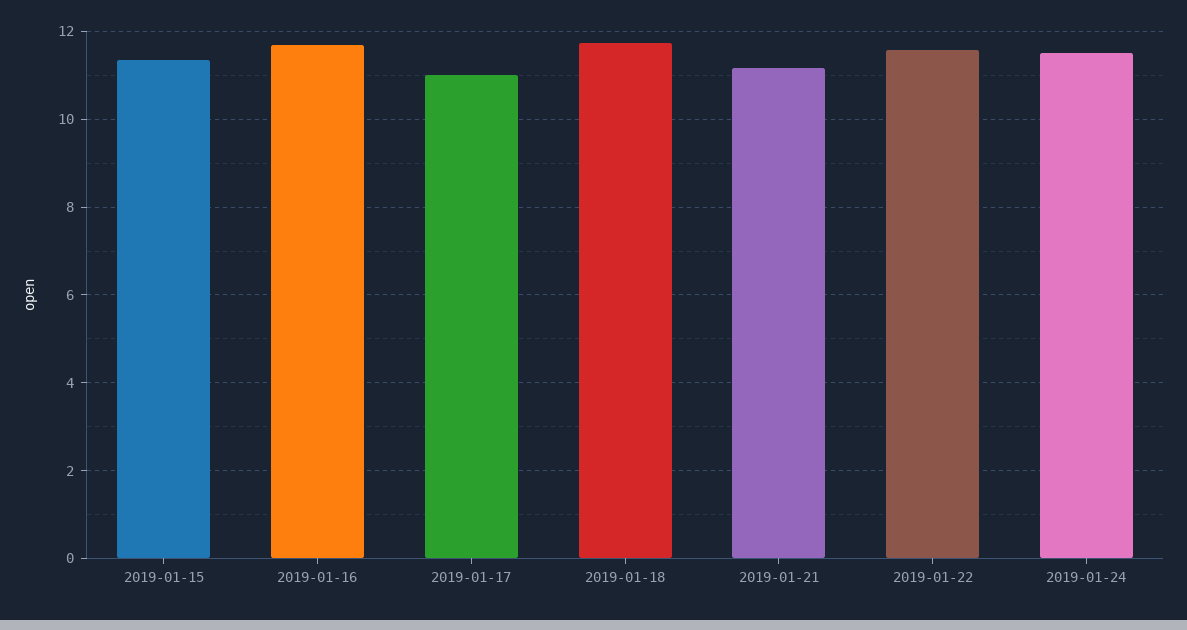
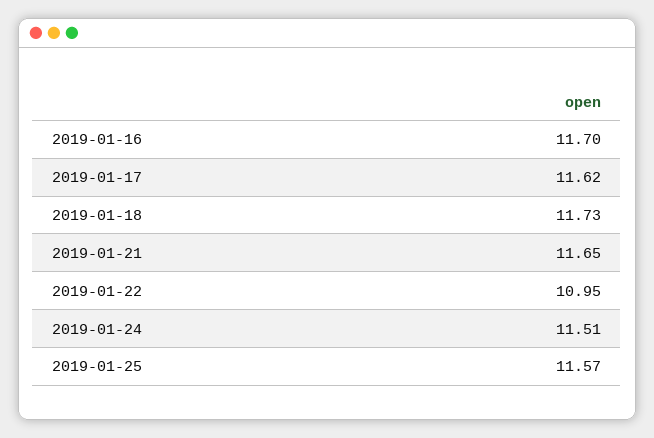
2019-01-15: 11.4 -> none
2019-01-17: 11 -> 11.62
2019-01-21: 11.2 -> 11.65
2019-01-22: 11.6 -> 10.95
2019-01-25: none -> 11.57

